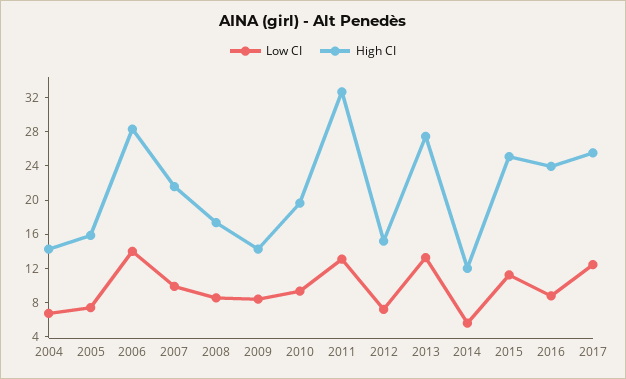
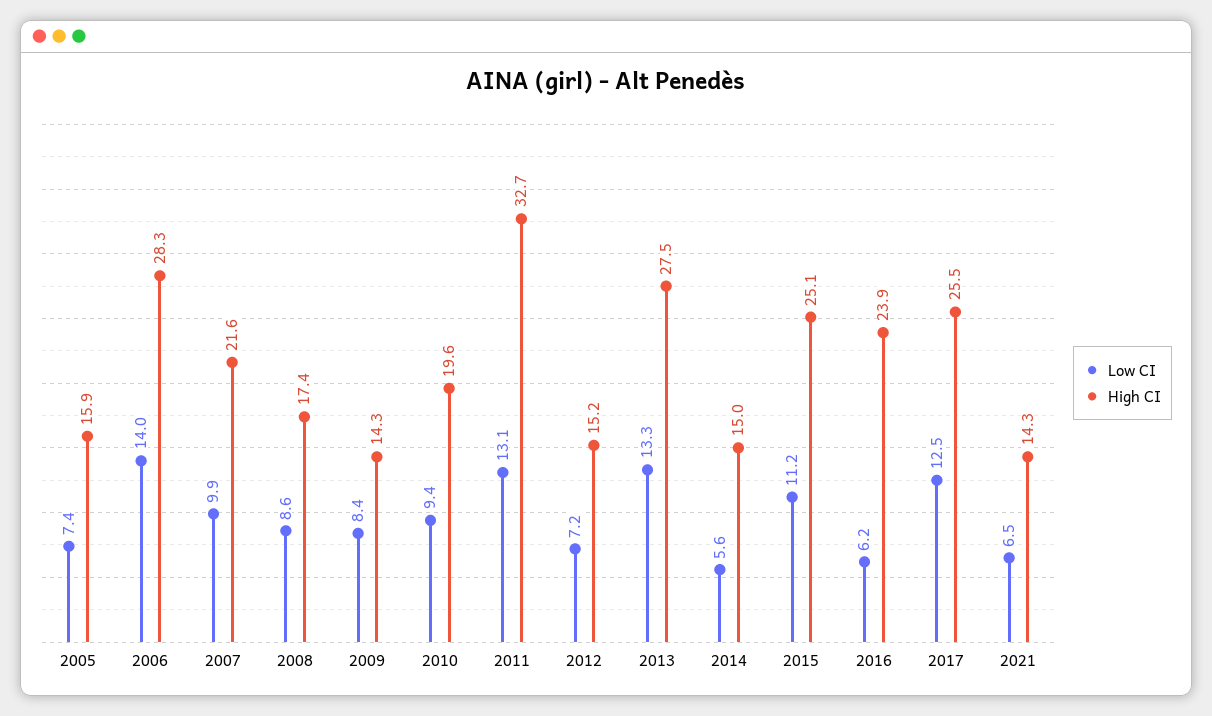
Low CI, 2004: 7 -> none
High CI, 2004: 14 -> none
High CI, 2014: 12 -> 15
Low CI, 2016: 9 -> 6.2
Low CI, 2021: none -> 6.5
High CI, 2021: none -> 14.3

